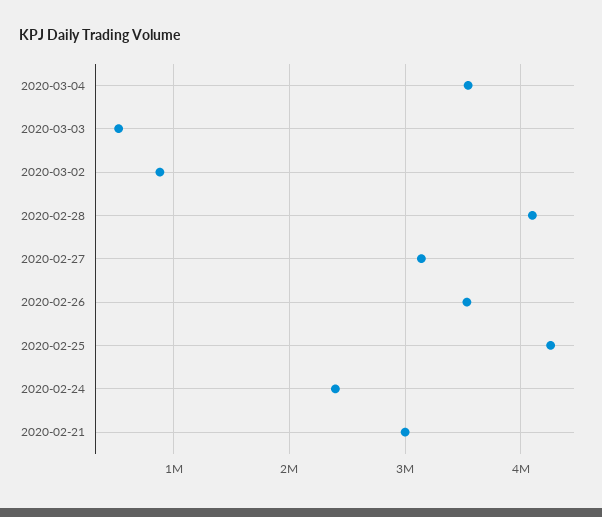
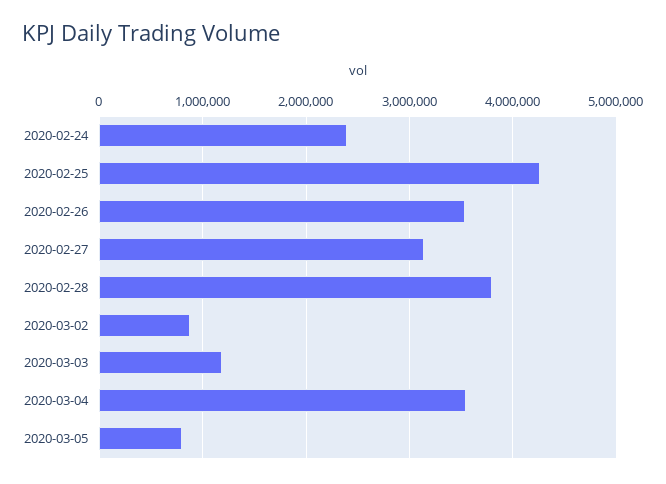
2020-03-03: 500000 -> 1200000
2020-02-28: 4100000 -> 3800000
2020-02-21: 3000000 -> none
2020-03-05: none -> 800000

